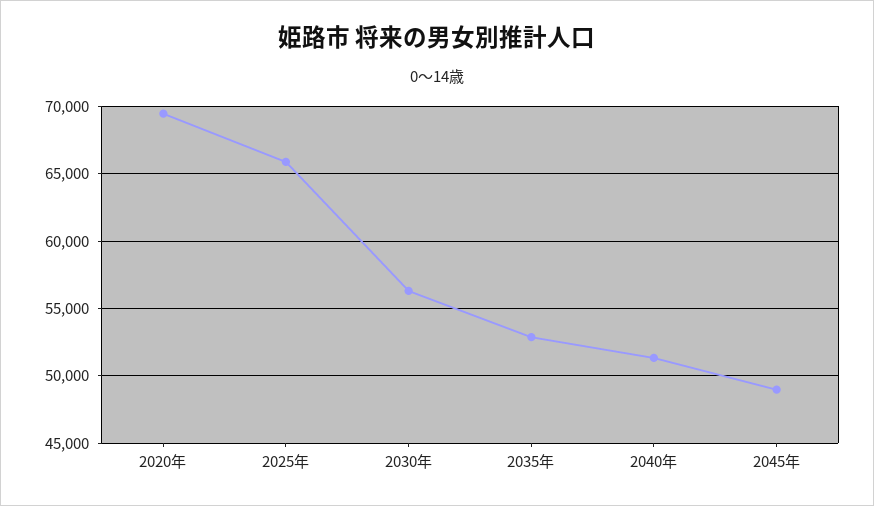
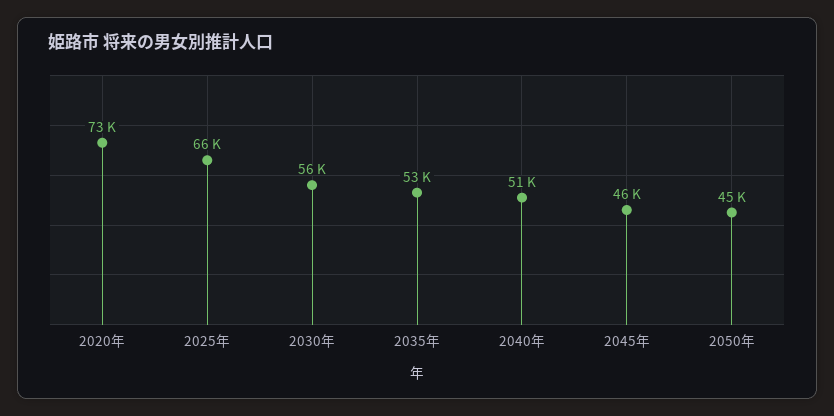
2020年: 69500 -> 73000
2045年: 49000 -> 46000
2050年: none -> 45000

